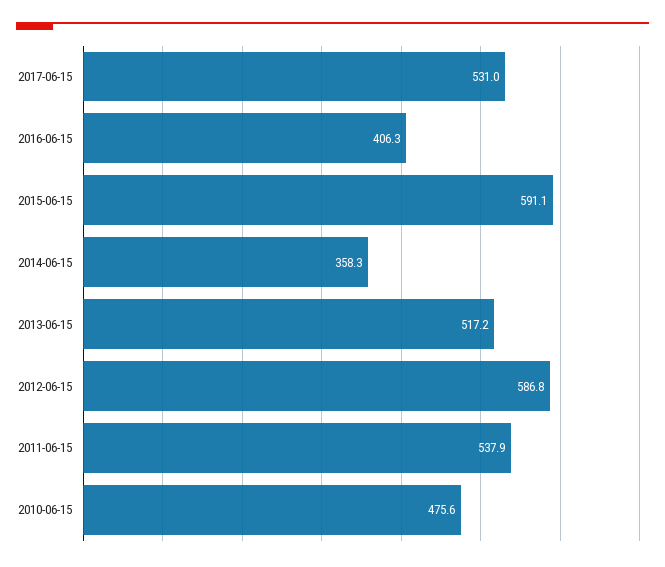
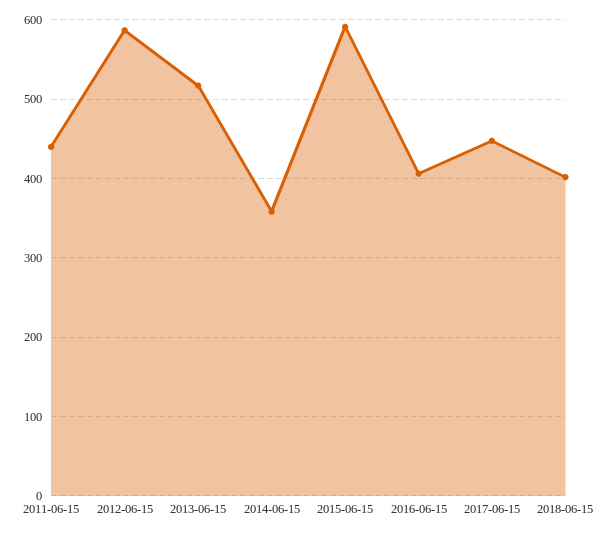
2017-06-15: 531 -> 450
2011-06-15: 537.9 -> 440
2010-06-15: 475.6 -> none
2018-06-15: none -> 400

